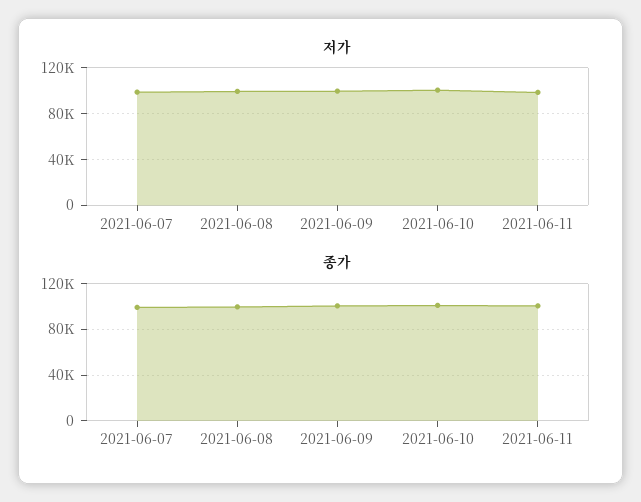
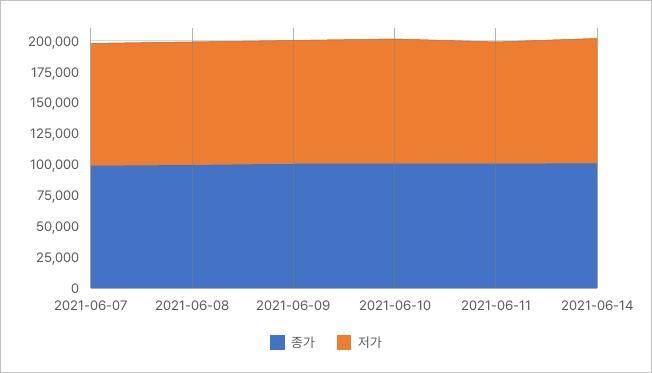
종가, 2021-06-14: none -> 100000
저가, 2021-06-14: none -> 100000

